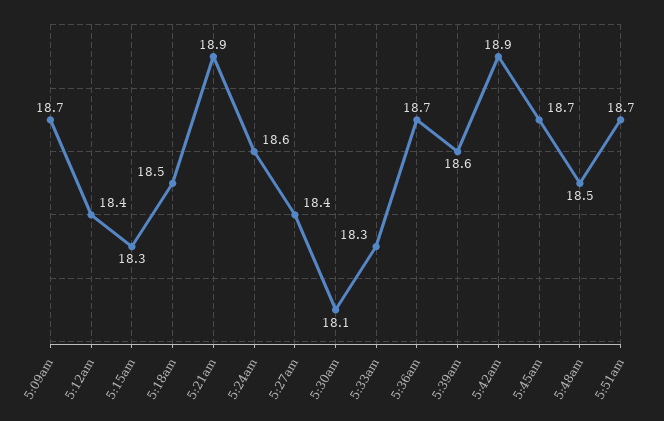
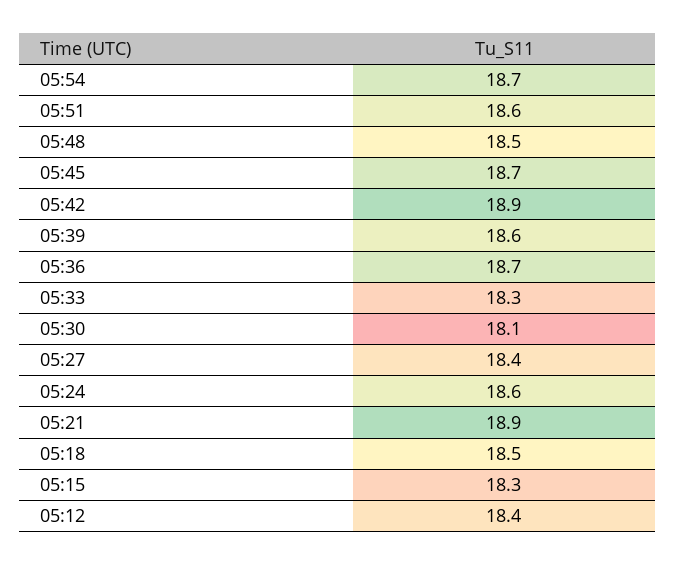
5:09am: 18.7 -> none
5:51am: 18.7 -> 18.6
05:54: none -> 18.7

